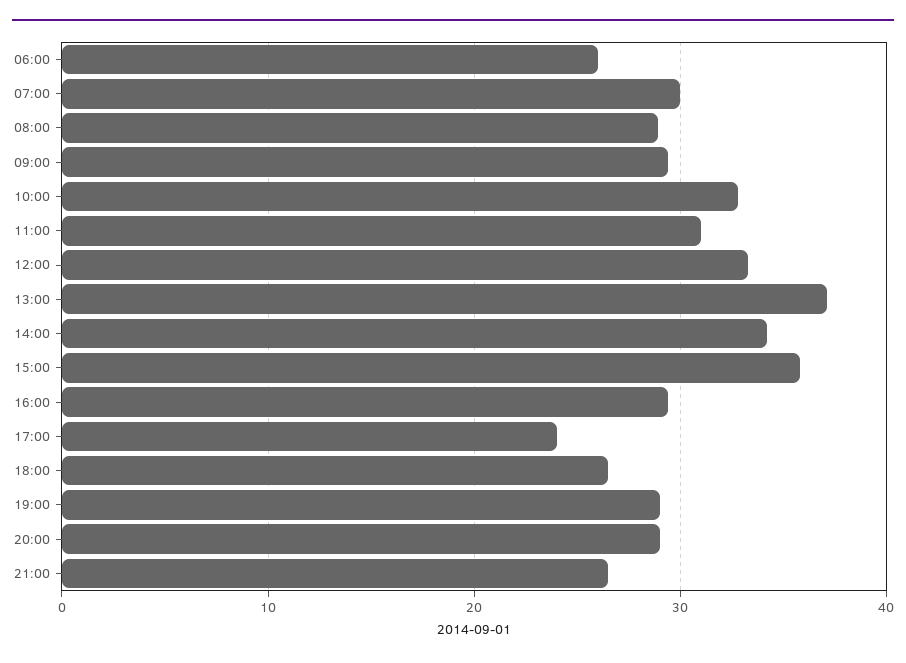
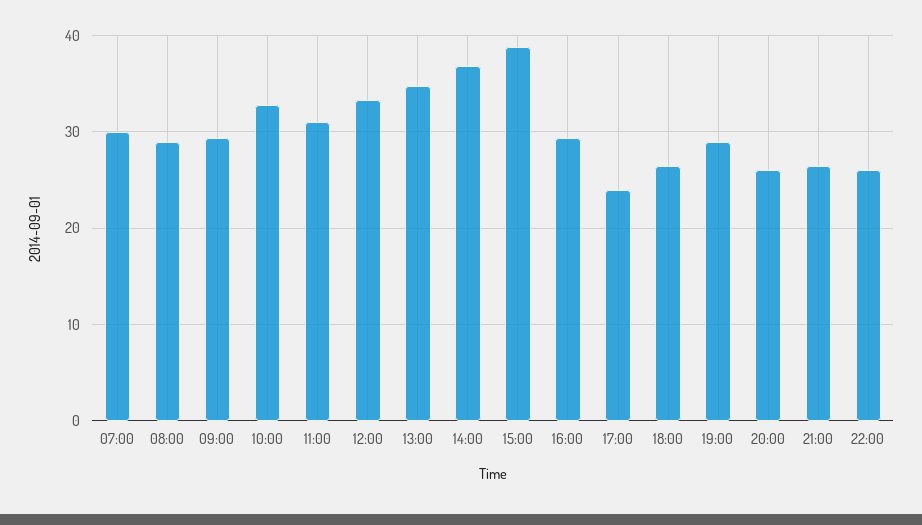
06:00: 26 -> none
13:00: 37 -> 35
14:00: 34 -> 37
15:00: 36 -> 39
20:00: 29 -> 26
22:00: none -> 26

